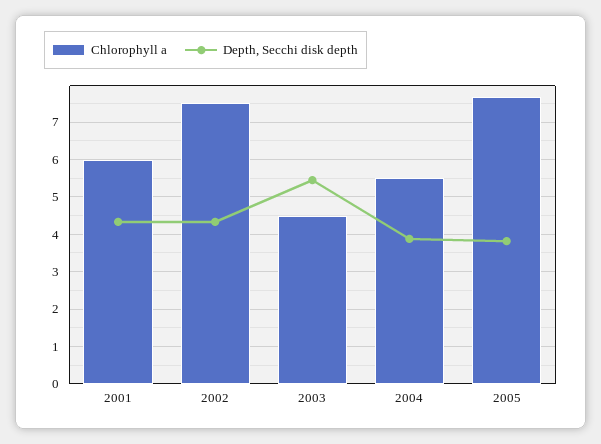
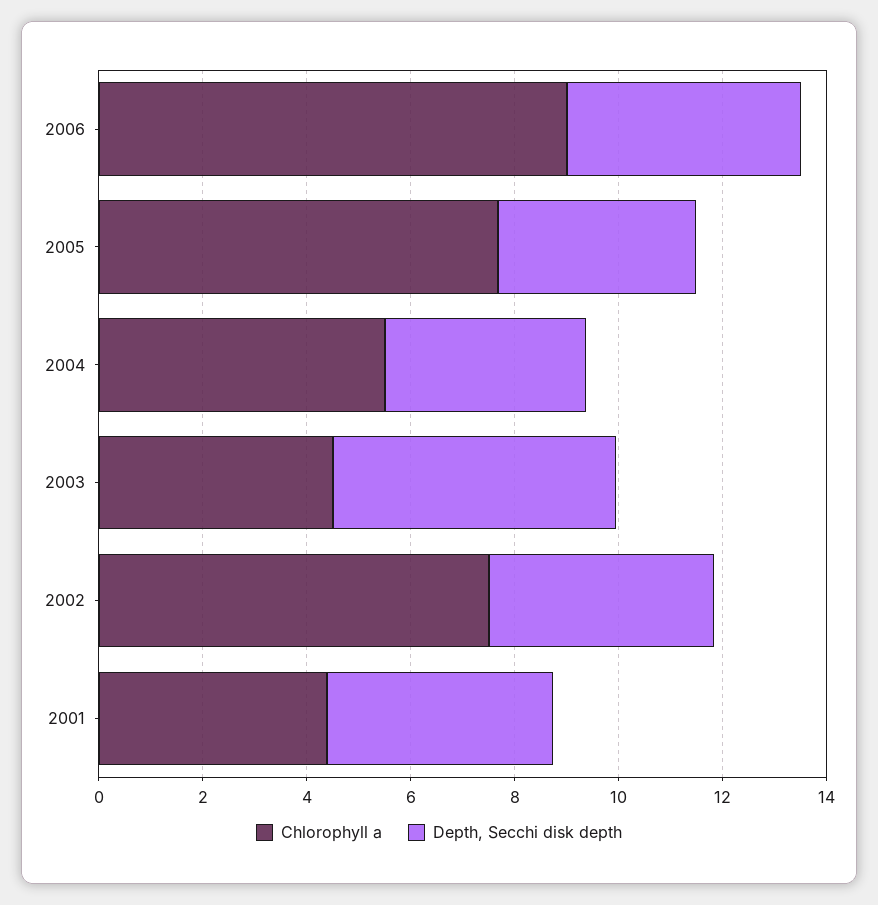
Chlorophyll a, 2001: 6 -> 4.5
Chlorophyll a, 2006: none -> 9
Depth, Secchi disk depth, 2006: none -> 4.5

